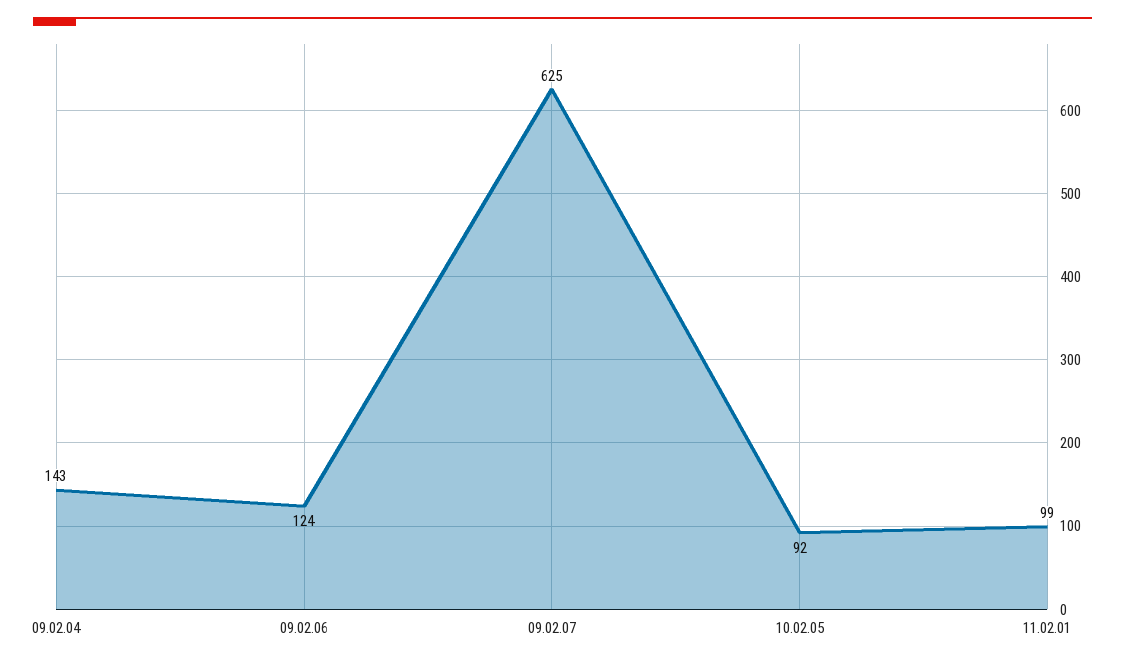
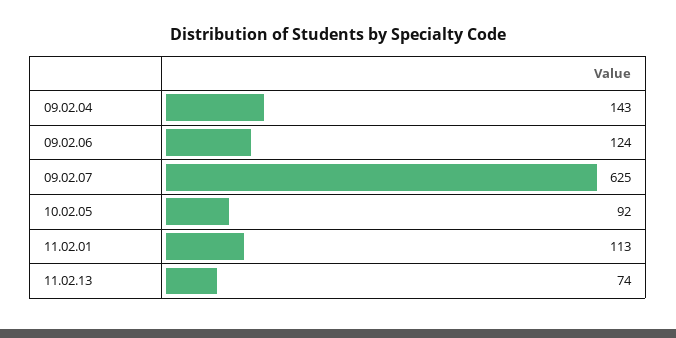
11.02.01: 99 -> 113
11.02.13: none -> 74

